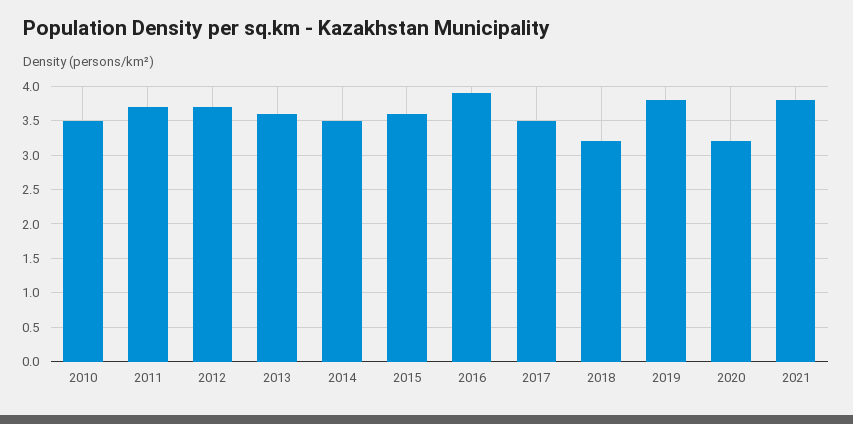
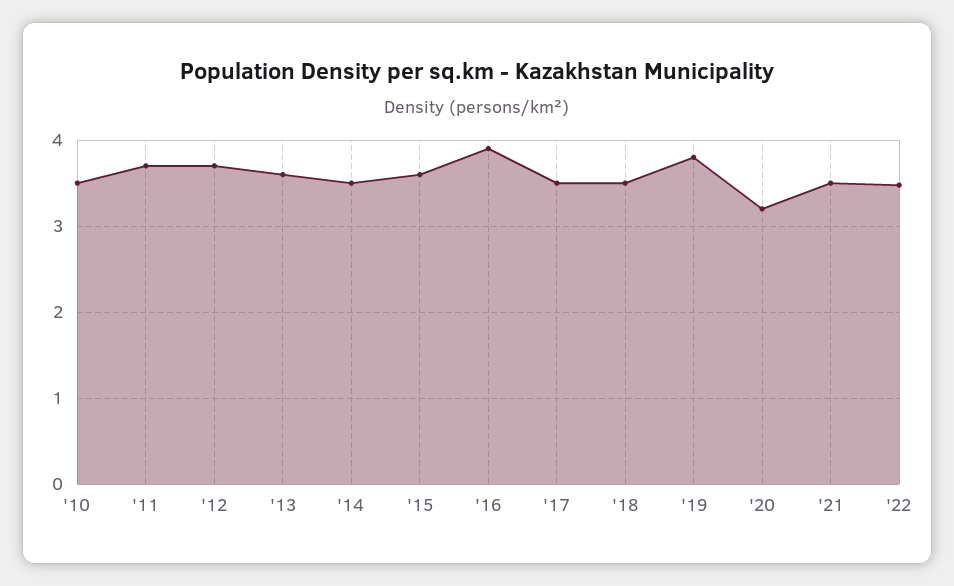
2018: 3.2 -> 3.5
2021: 3.8 -> 3.5
'22: none -> 3.5

